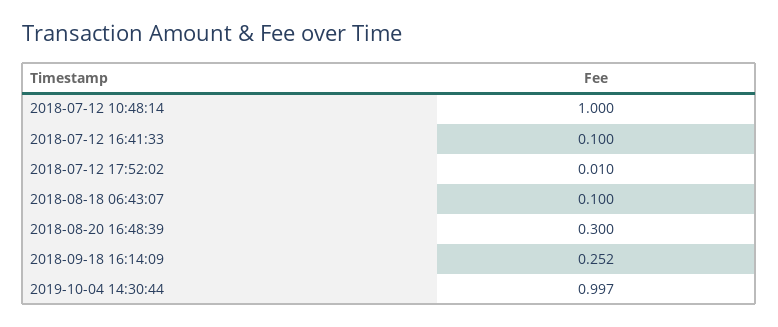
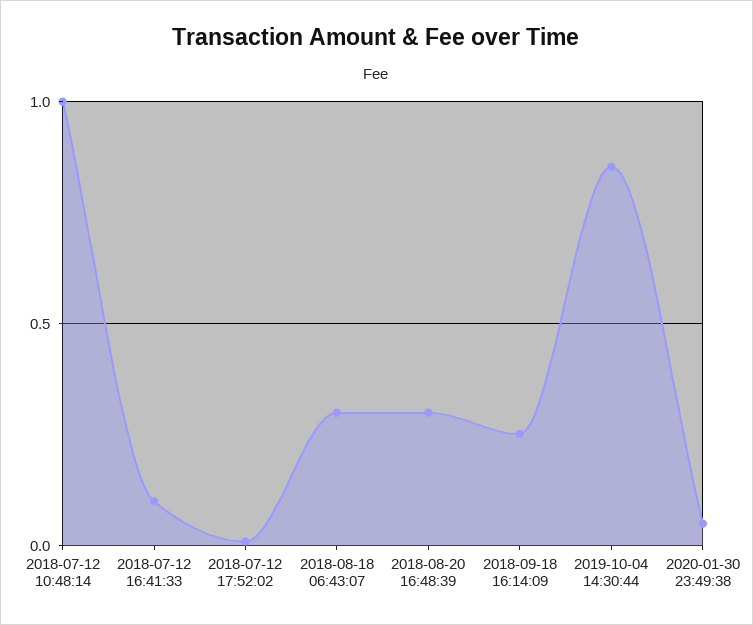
2018-08-18 06:43:07: 0.1 -> 0.3
2019-10-04 14:30:44: 0.997 -> 0.85
2020-01-30 23:49:38: none -> 0.05

